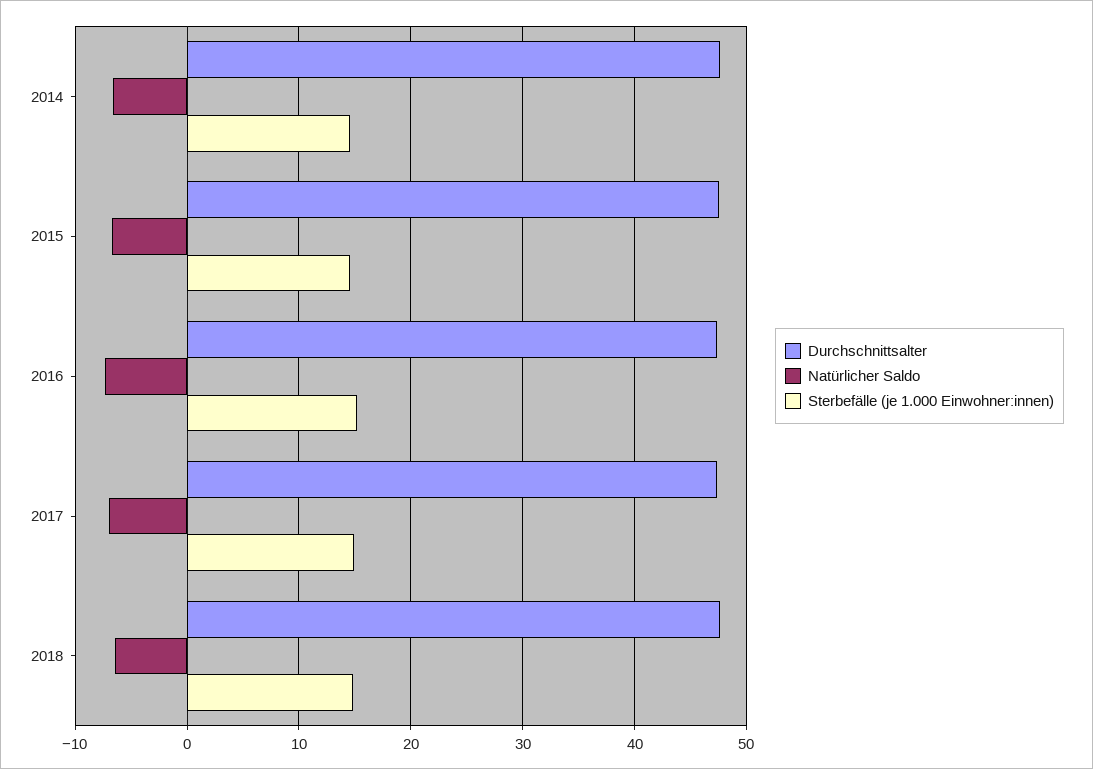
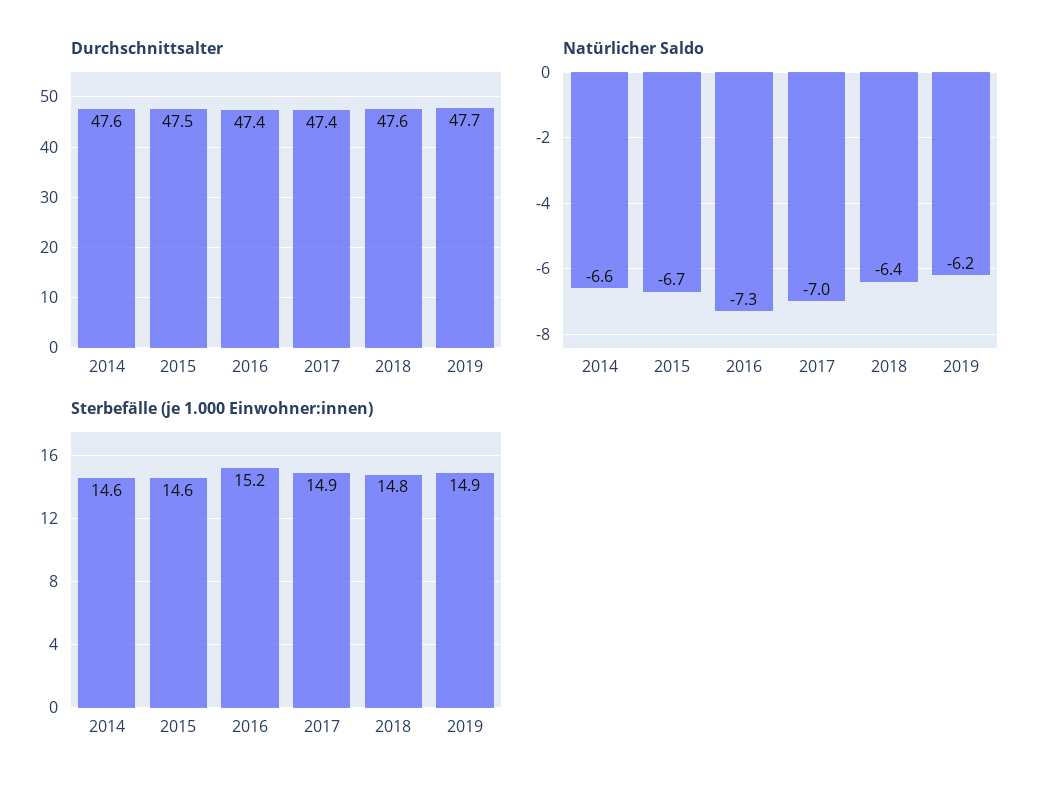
Durchschnittsalter, 2019: none -> 47.7
Natürlicher Saldo, 2019: none -> -6.2
Sterbefälle (je 1.000 Einwohner:innen), 2019: none -> 14.9

